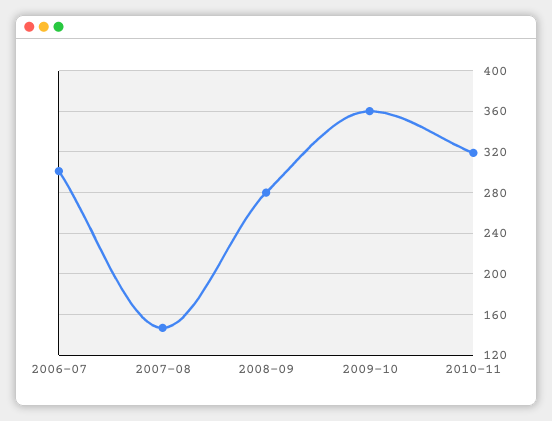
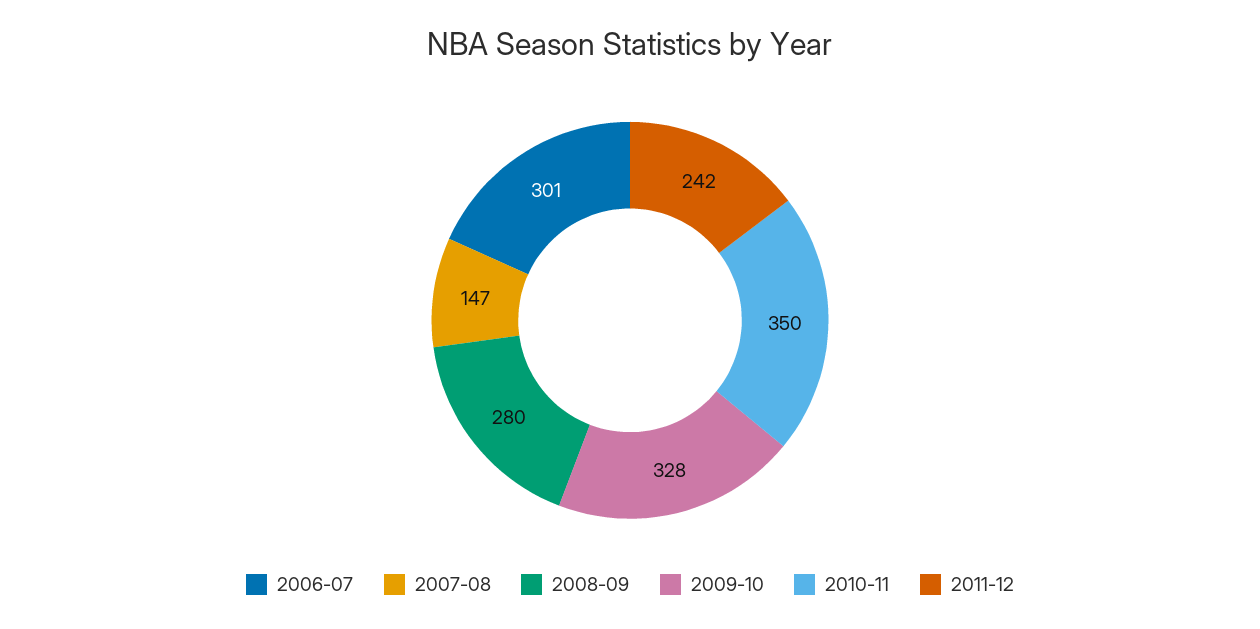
2009-10: 360 -> 328
2010-11: 320 -> 350
2011-12: none -> 242

